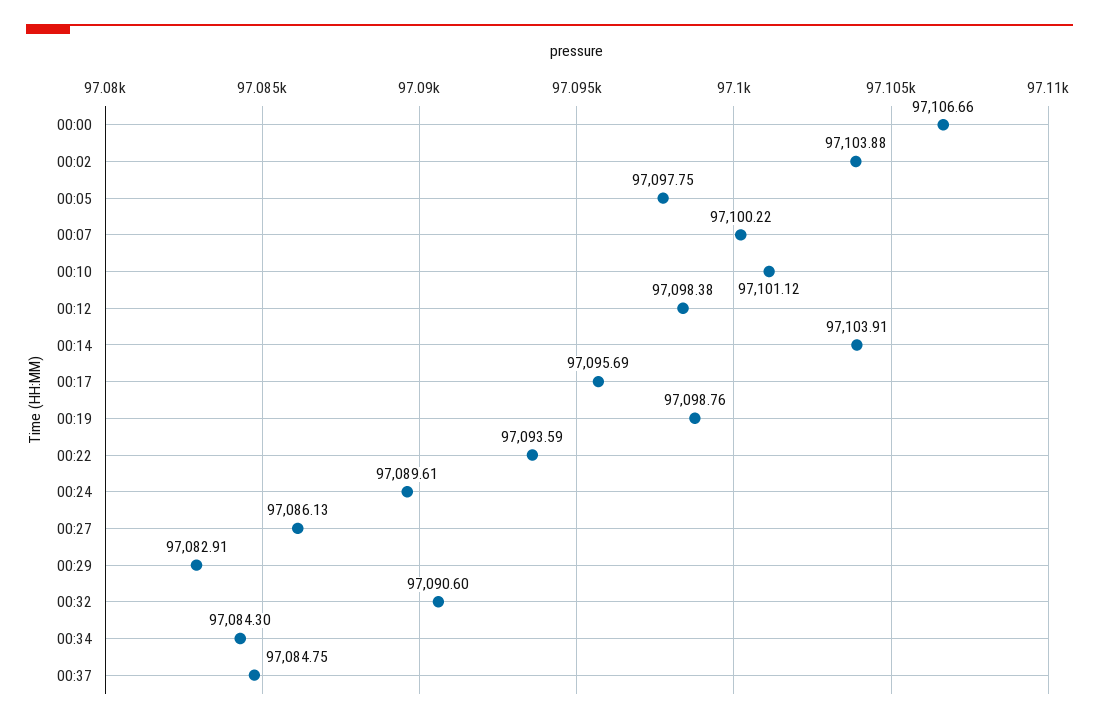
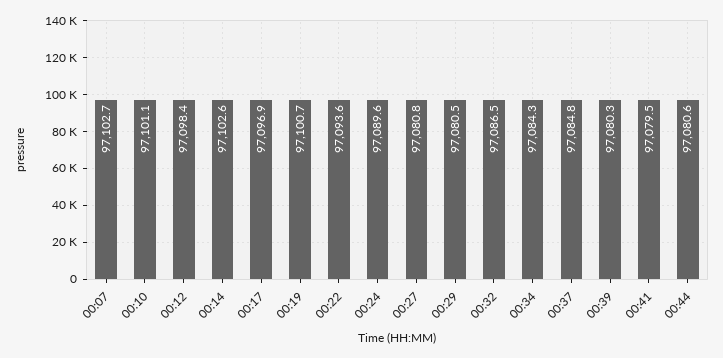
00:00: 97106.66 -> none
00:02: 97103.88 -> none
00:05: 97097.75 -> none
00:07: 97100.22 -> 97102.7
00:14: 97103.91 -> 97102.6
00:17: 97095.69 -> 97096.9
00:19: 97098.76 -> 97100.7
00:27: 97086.13 -> 97080.8
00:29: 97082.91 -> 97080.5
00:32: 97090.6 -> 97086.5
00:39: none -> 97080.3
00:41: none -> 97079.5
00:44: none -> 97080.6

